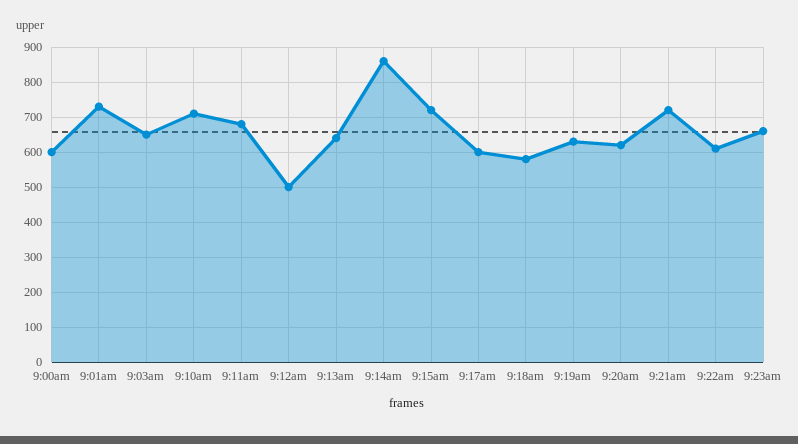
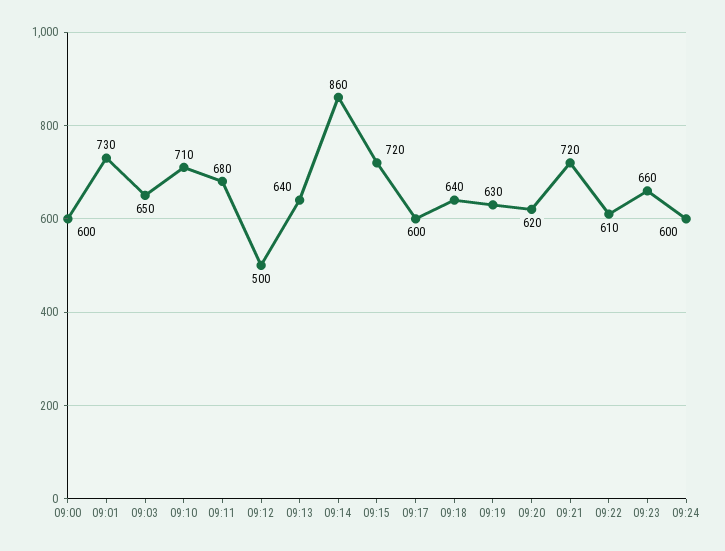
9:18am: 580 -> 640
09:24: none -> 600

